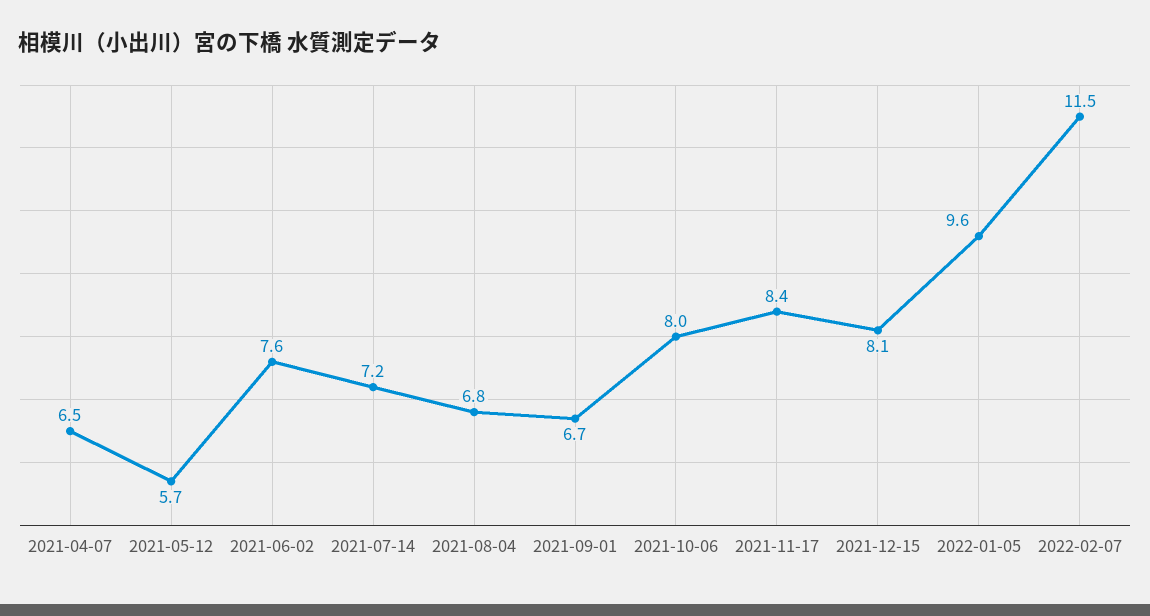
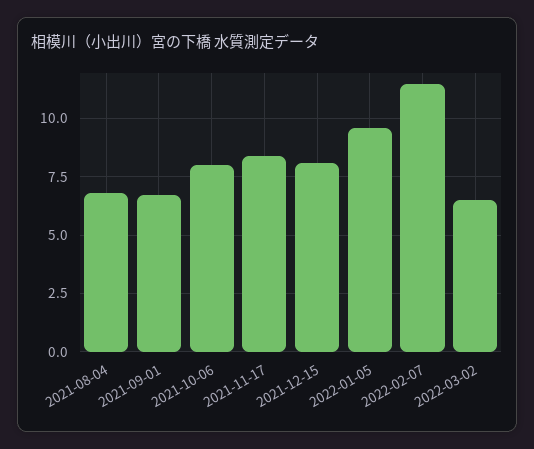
2021-04-07: 6.5 -> none
2021-05-12: 5.7 -> none
2021-06-02: 7.6 -> none
2021-07-14: 7.2 -> none
2022-03-02: none -> 6.5

